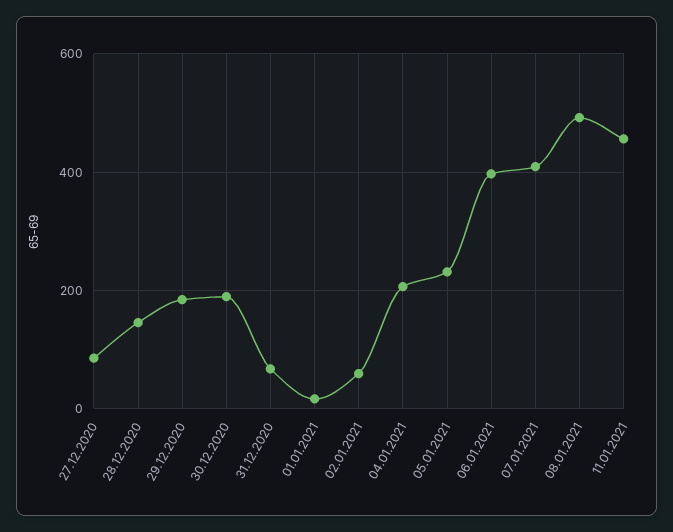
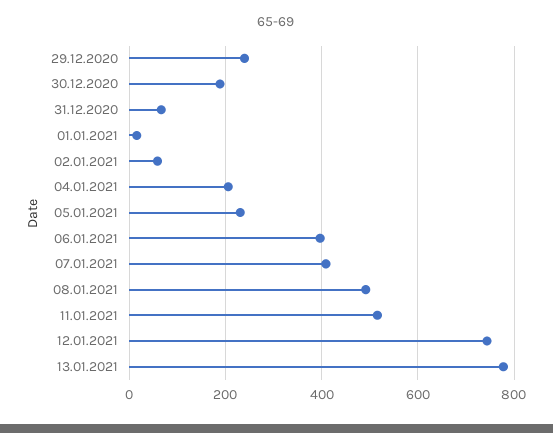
27.12.2020: 80 -> none
28.12.2020: 140 -> none
29.12.2020: 180 -> 240
11.01.2021: 460 -> 520
12.01.2021: none -> 740
13.01.2021: none -> 780

